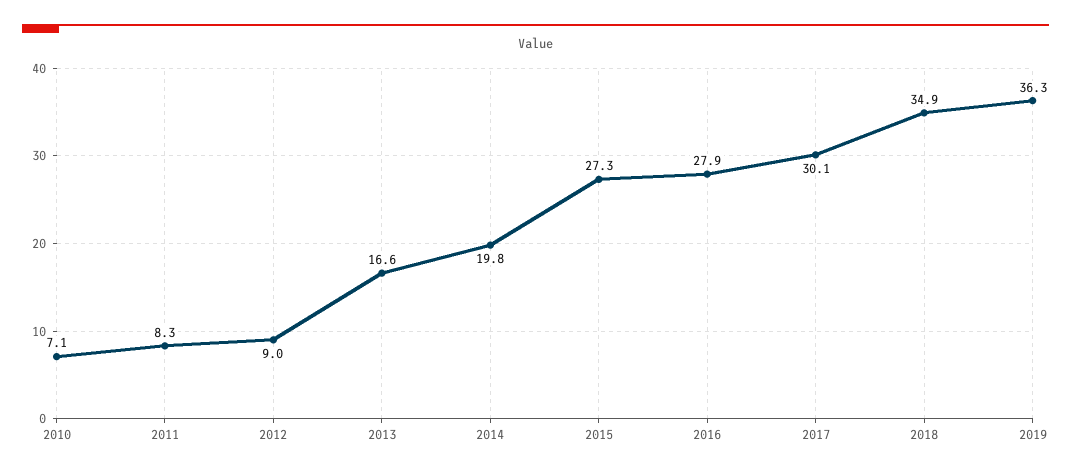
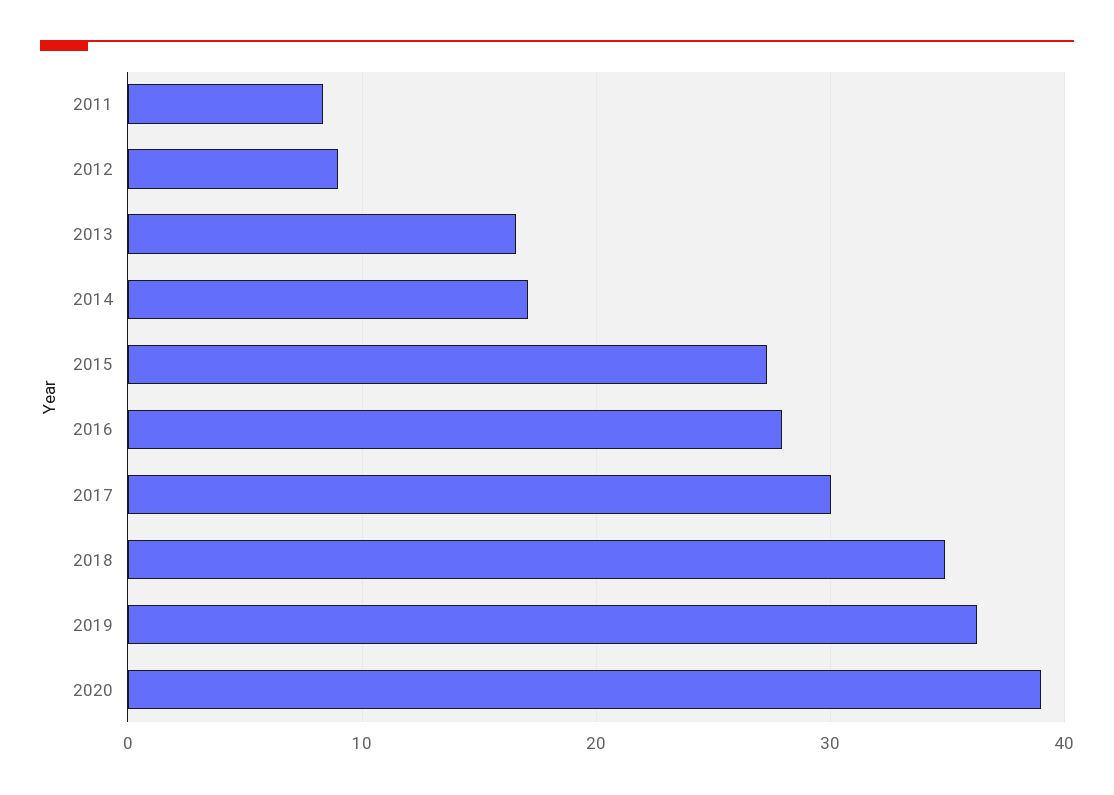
2010: 7.1 -> none
2014: 19.8 -> 17
2020: none -> 39

